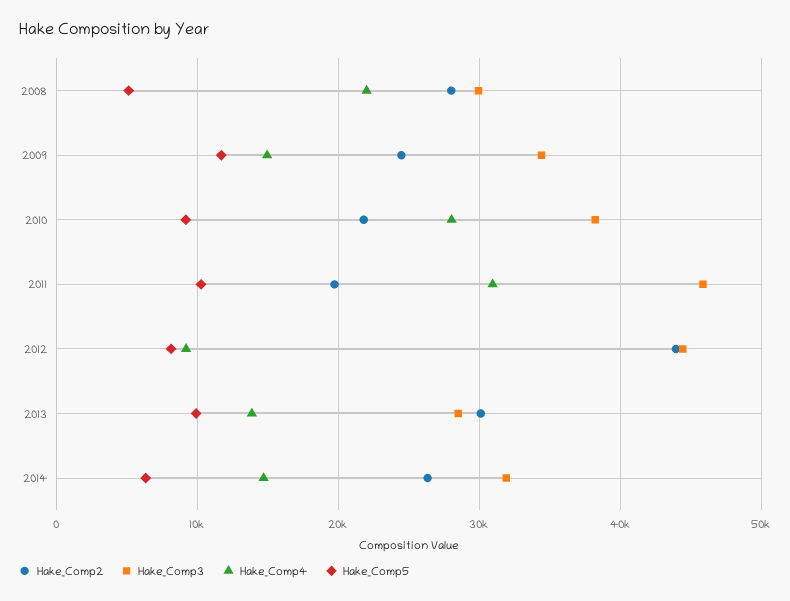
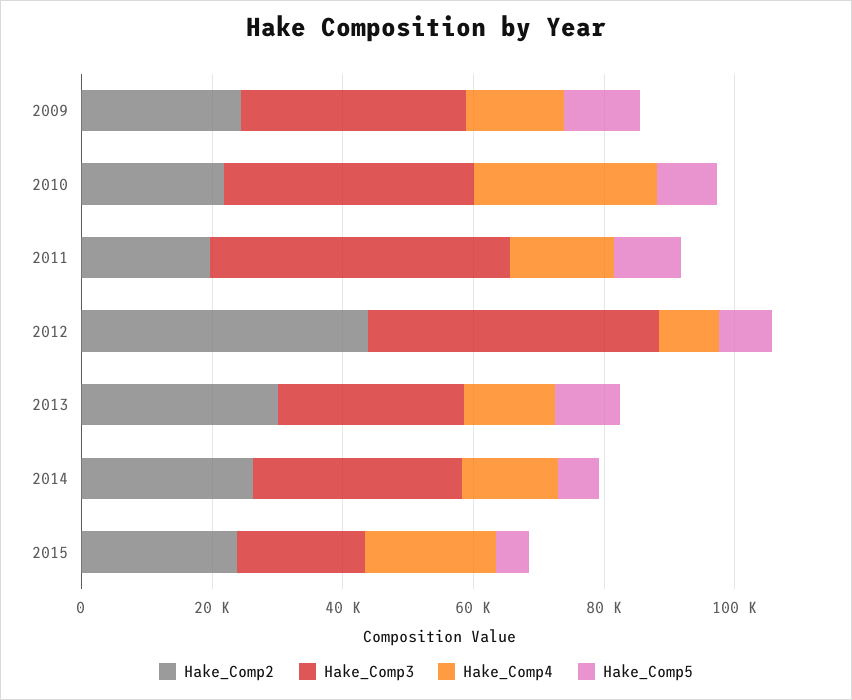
Hake_Comp2, 2008: 28000 -> none
Hake_Comp3, 2008: 30000 -> none
Hake_Comp4, 2008: 22000 -> none
Hake_Comp5, 2008: 5000 -> none
Hake_Comp4, 2011: 31000 -> 15000
Hake_Comp2, 2015: none -> 25000
Hake_Comp3, 2015: none -> 20000
Hake_Comp4, 2015: none -> 20000
Hake_Comp5, 2015: none -> 5000

